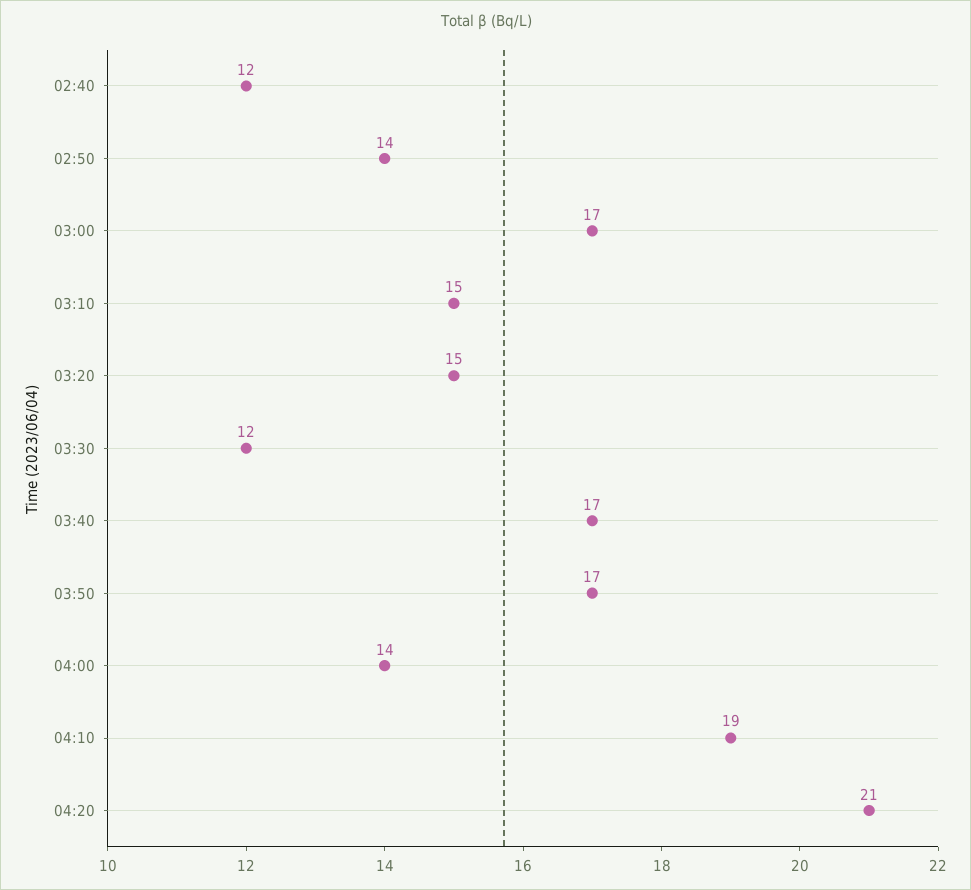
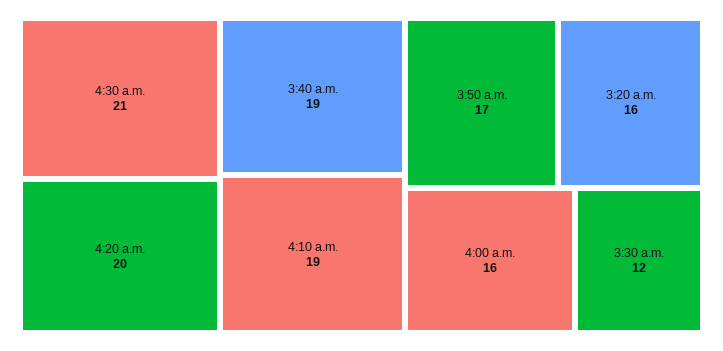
02:40: 12 -> none
02:50: 14 -> none
03:00: 17 -> none
03:10: 15 -> none
03:20: 15 -> 16
03:40: 17 -> 19
04:00: 14 -> 16
04:20: 21 -> 20
4:30 a.m.: none -> 21

